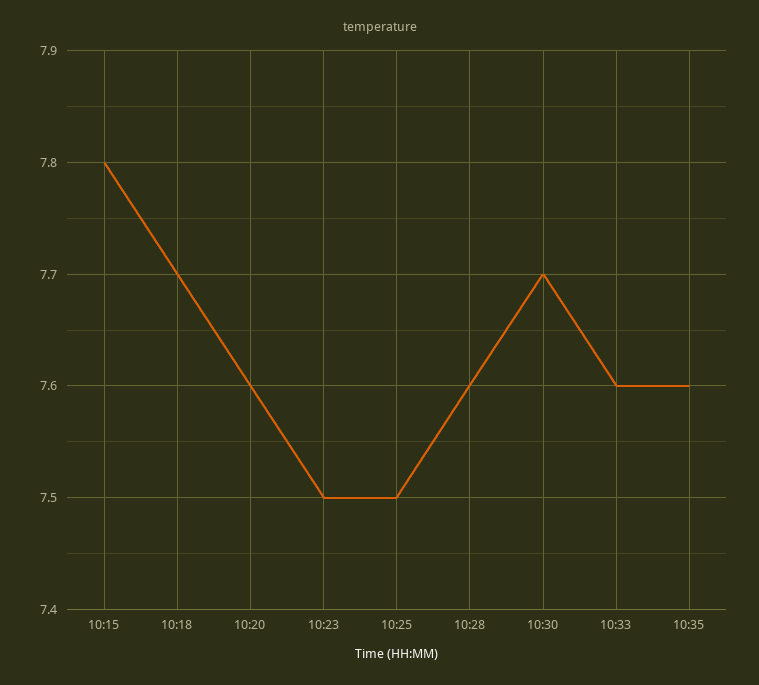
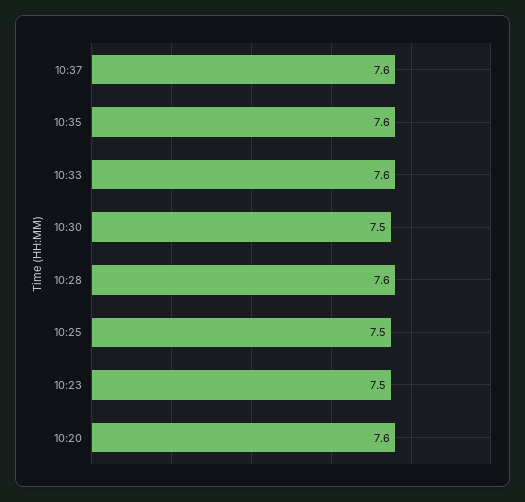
10:15: 7.8 -> none
10:18: 7.7 -> none
10:30: 7.7 -> 7.5
10:37: none -> 7.6

